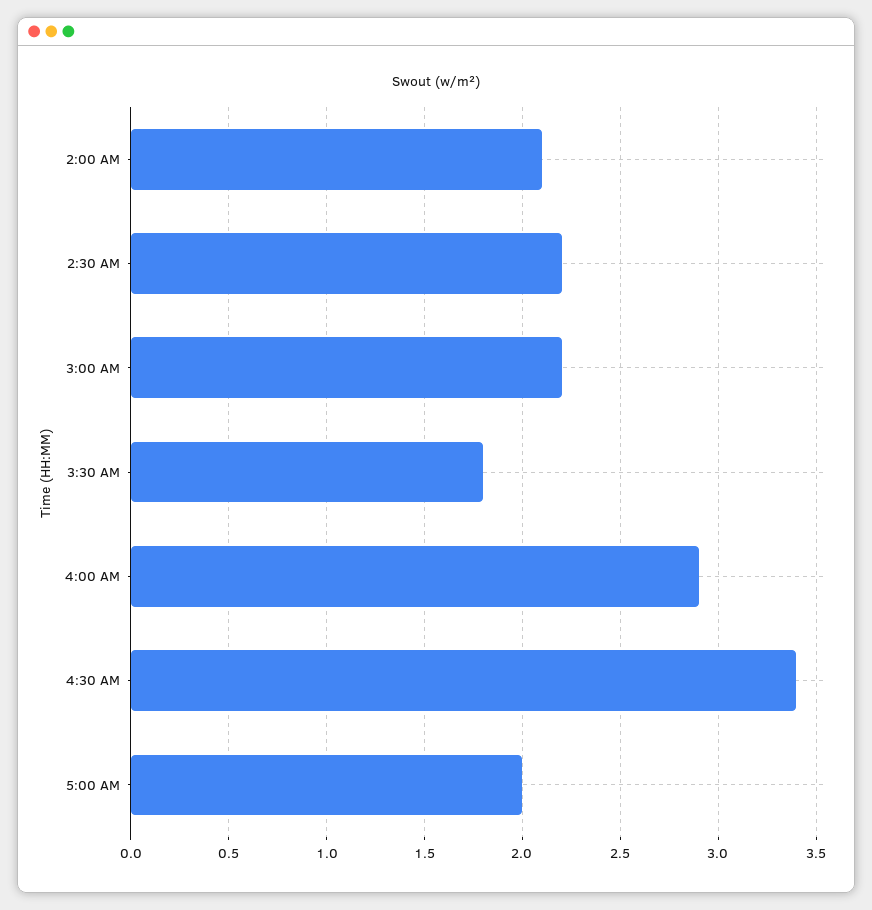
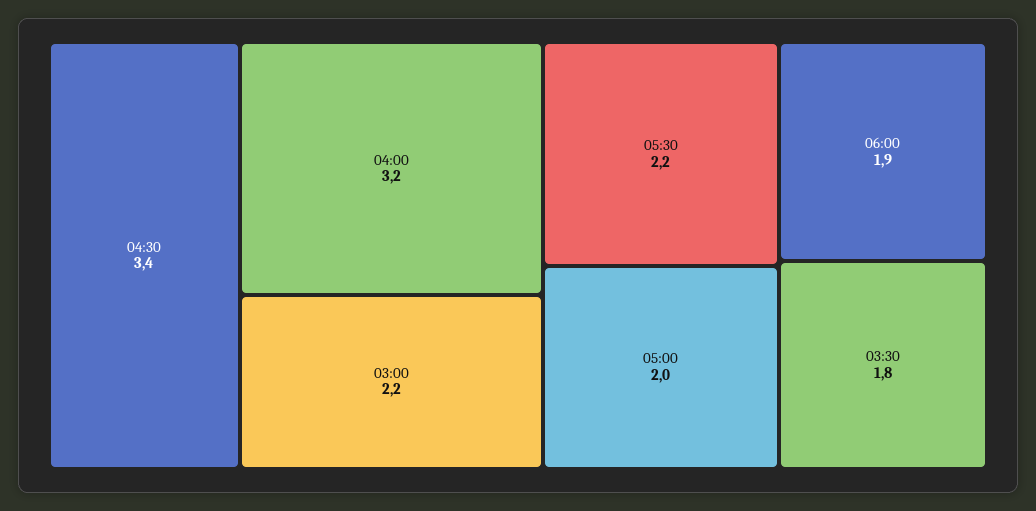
2:00 AM: 2.1 -> none
2:30 AM: 2.2 -> none
4:00 AM: 2.9 -> 3.2
05:30: none -> 2.2
06:00: none -> 1.9

